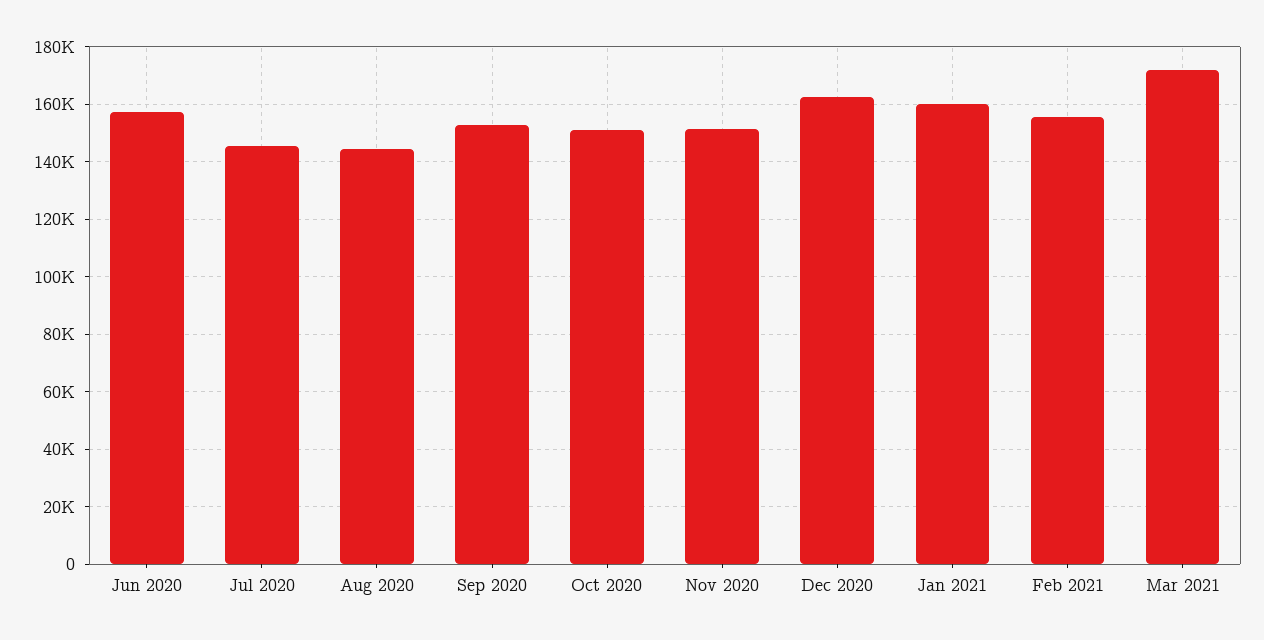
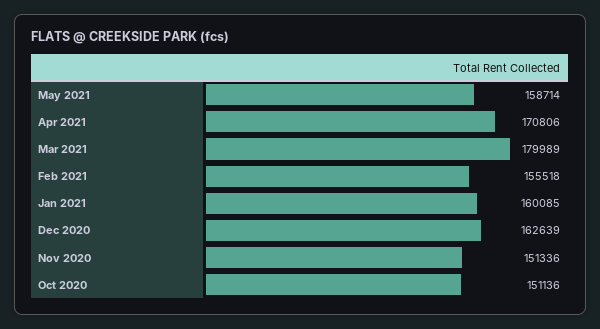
Jun 2020: 157500 -> none
Jul 2020: 145000 -> none
Aug 2020: 145000 -> none
Sep 2020: 152500 -> none
Mar 2021: 172500 -> 179989
May 2021: none -> 158714
Apr 2021: none -> 170806

